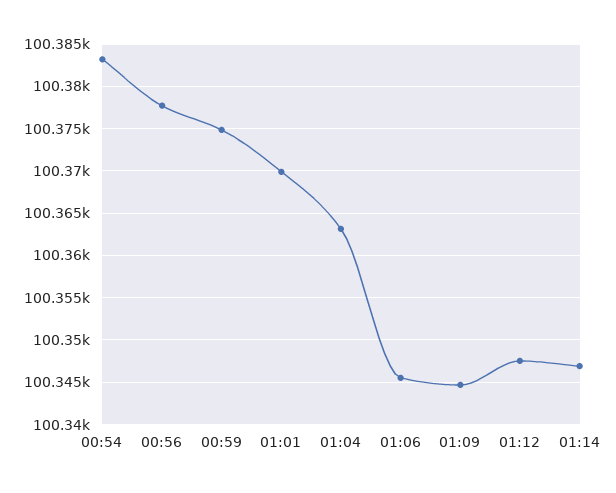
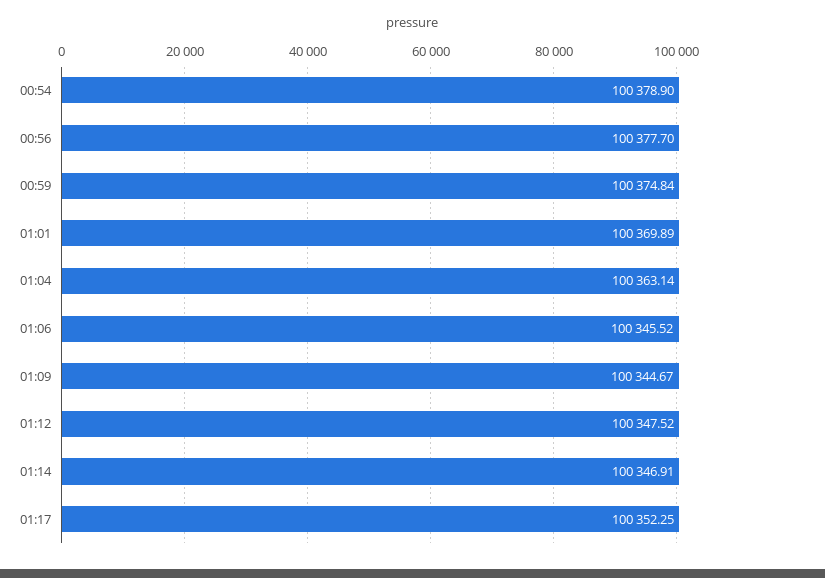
00:54: 100383 -> 100378.9
01:17: none -> 100352.25

